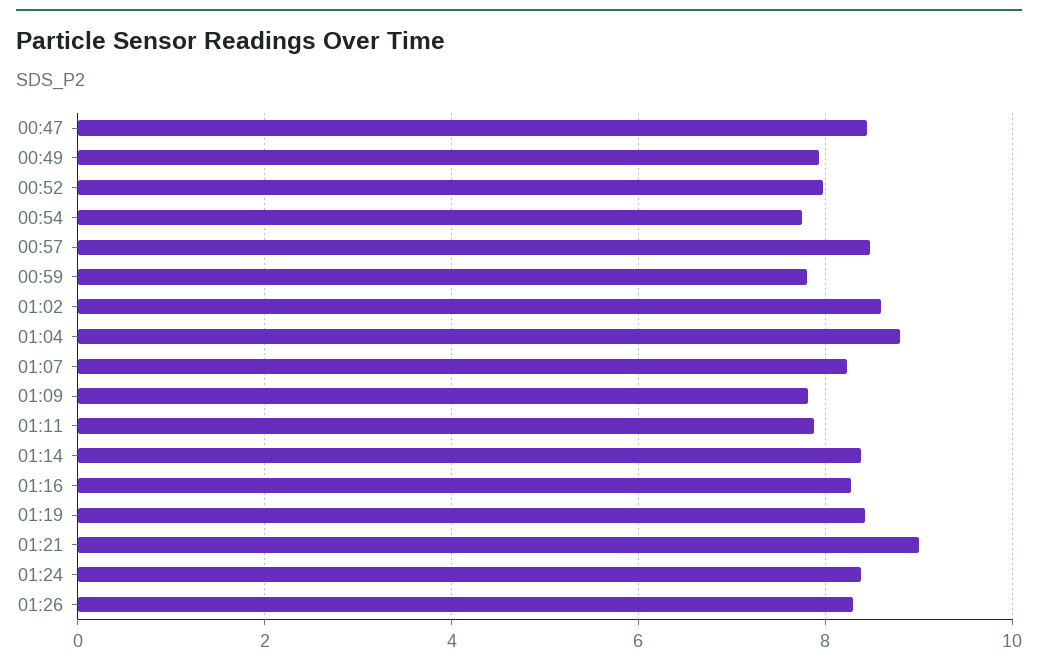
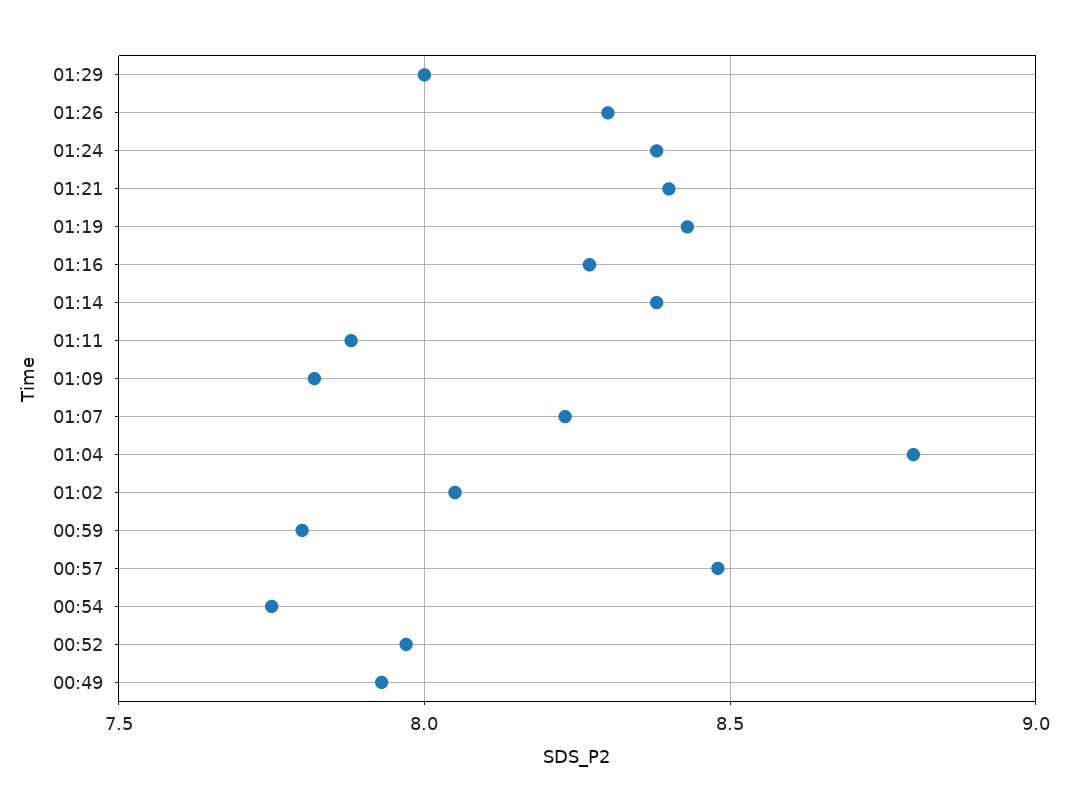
00:47: 8.4 -> none
01:02: 8.6 -> 8.05
01:21: 9 -> 8.4
01:29: none -> 8

